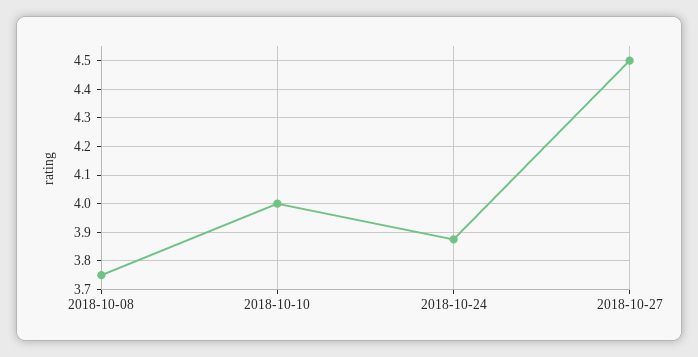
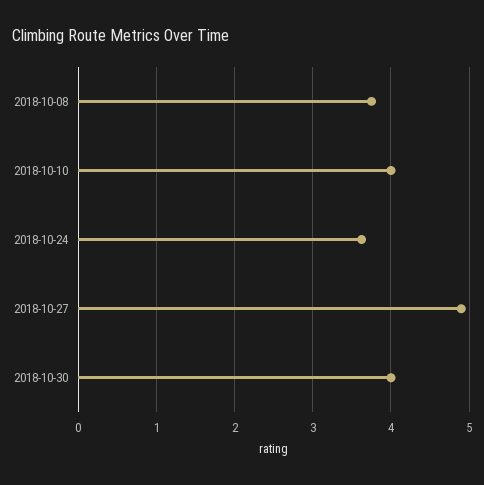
2018-10-24: 3.875 -> 3.6
2018-10-27: 4.5 -> 4.9
2018-10-30: none -> 4

